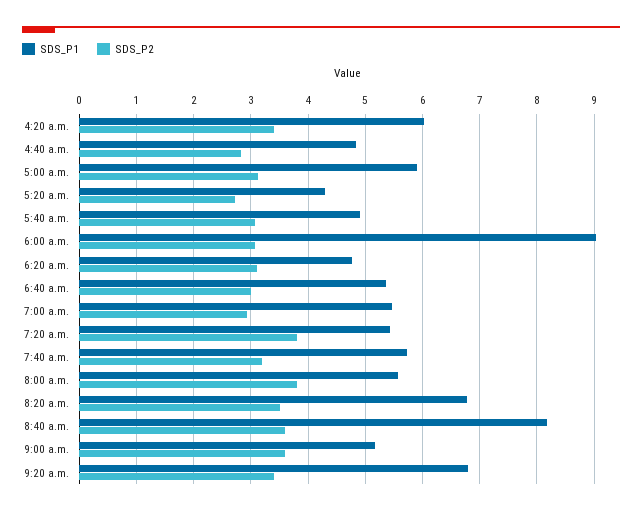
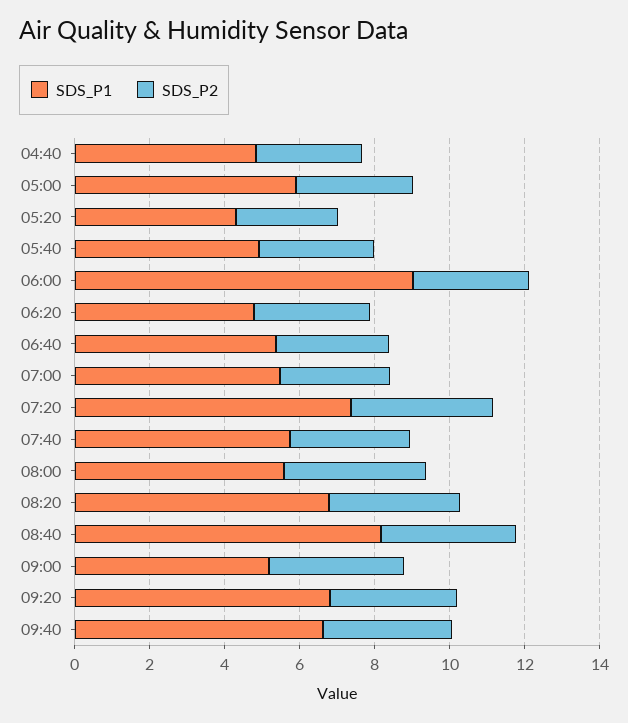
SDS_P1, 4:20 a.m.: 6 -> none
SDS_P2, 4:20 a.m.: 3.4 -> none
SDS_P1, 7:20 a.m.: 5.4 -> 7.5
SDS_P1, 09:40: none -> 6.5
SDS_P2, 09:40: none -> 3.5

